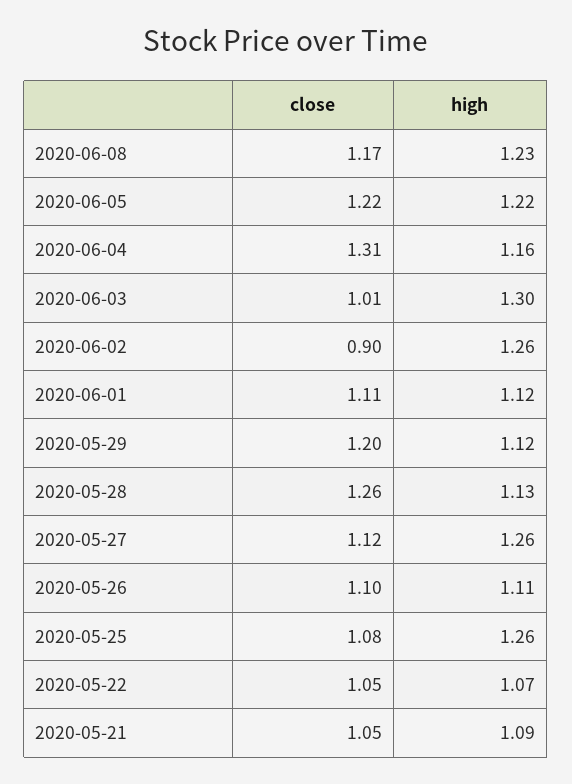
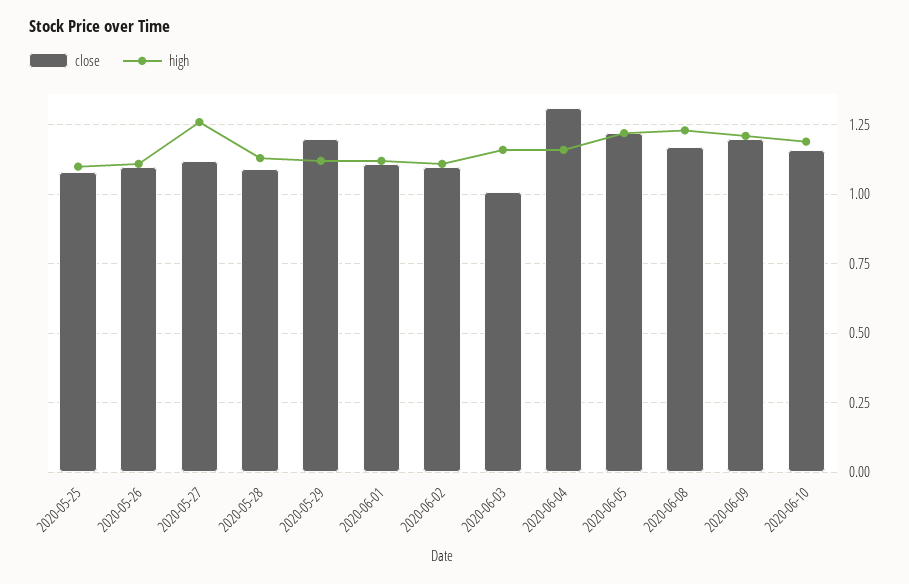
high, 2020-06-03: 1.3 -> 1.15
close, 2020-06-02: 0.9 -> 1.1
high, 2020-06-02: 1.26 -> 1.1
close, 2020-05-28: 1.26 -> 1.1
high, 2020-05-25: 1.26 -> 1.1
close, 2020-05-22: 1.05 -> none
high, 2020-05-22: 1.07 -> none
close, 2020-05-21: 1.05 -> none
high, 2020-05-21: 1.09 -> none
close, 2020-06-09: none -> 1.2
high, 2020-06-09: none -> 1.2
close, 2020-06-10: none -> 1.15
high, 2020-06-10: none -> 1.2

